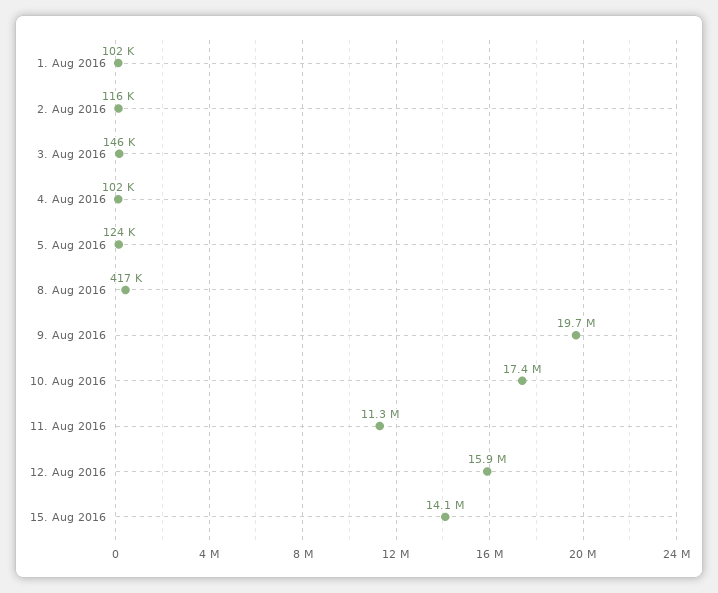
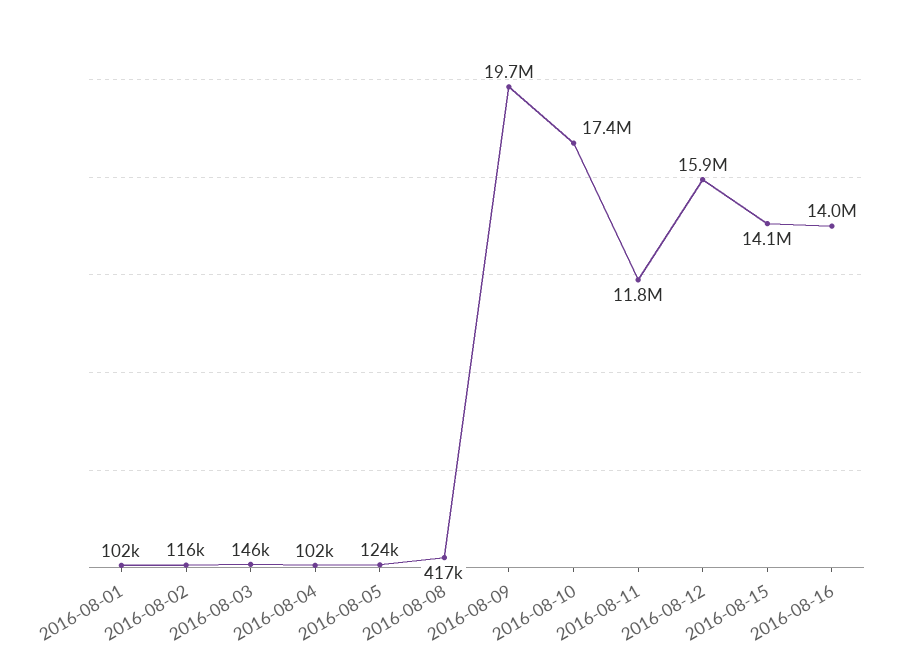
11. Aug 2016: 11300000 -> 11800000
2016-08-16: none -> 14000000

